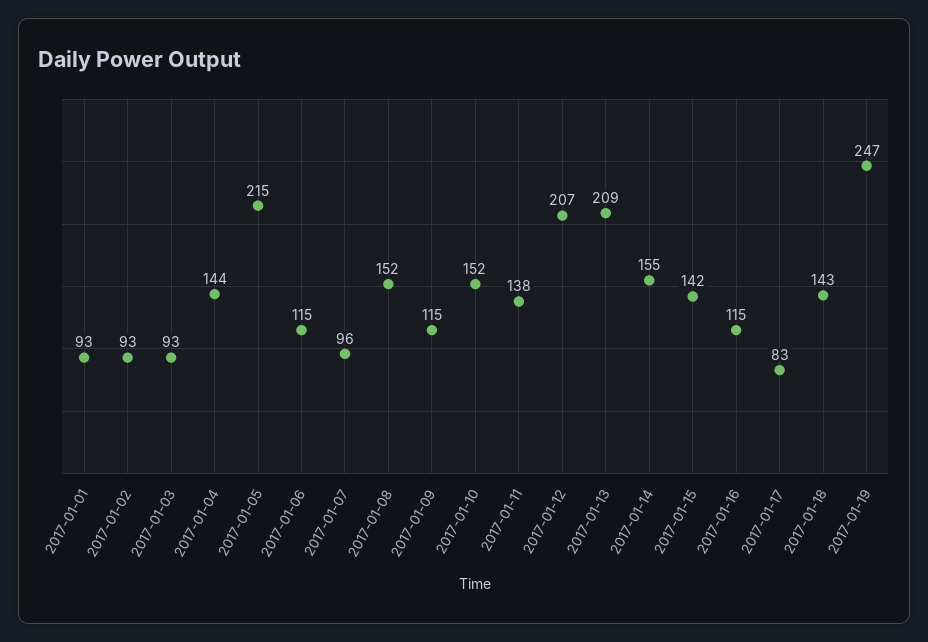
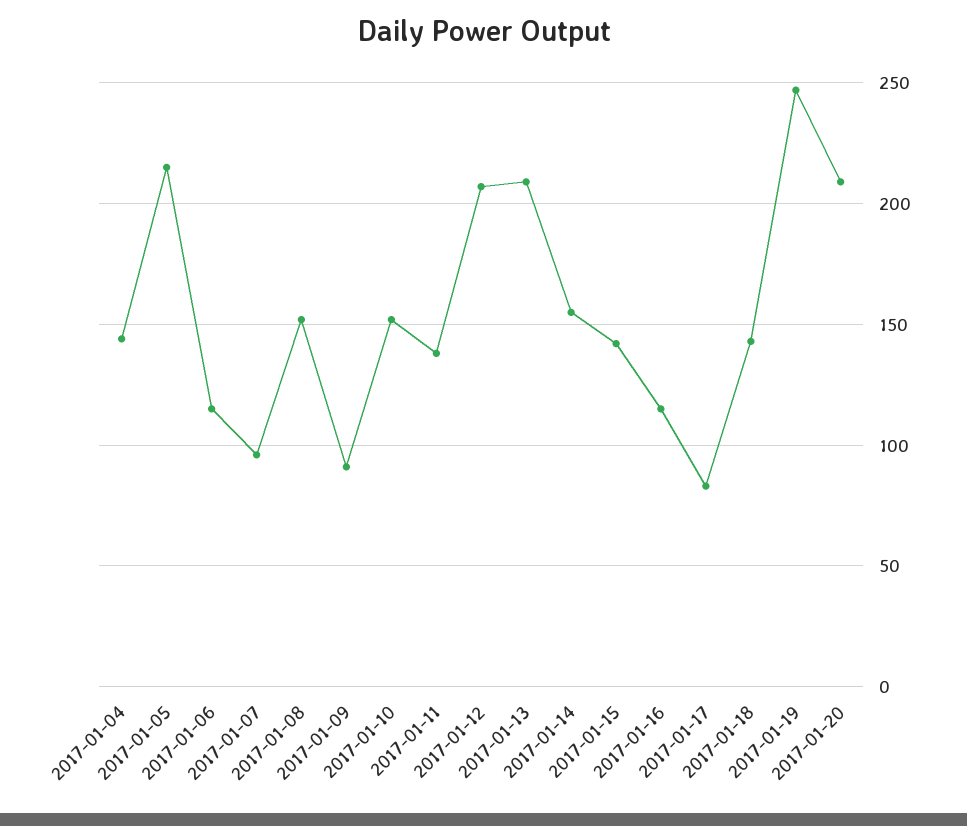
2017-01-01: 93 -> none
2017-01-02: 93 -> none
2017-01-03: 93 -> none
2017-01-09: 115 -> 90
2017-01-20: none -> 210

